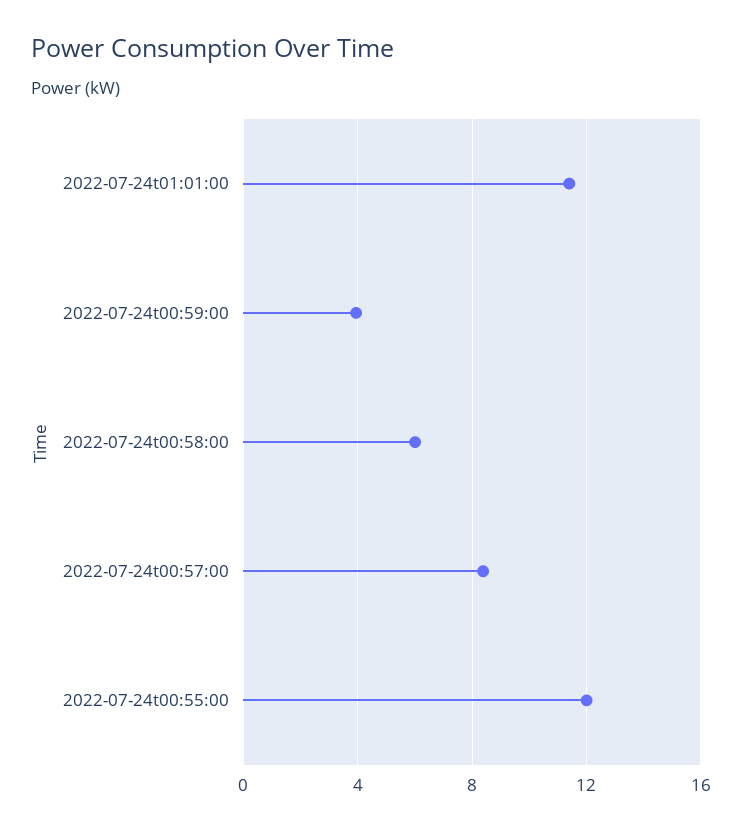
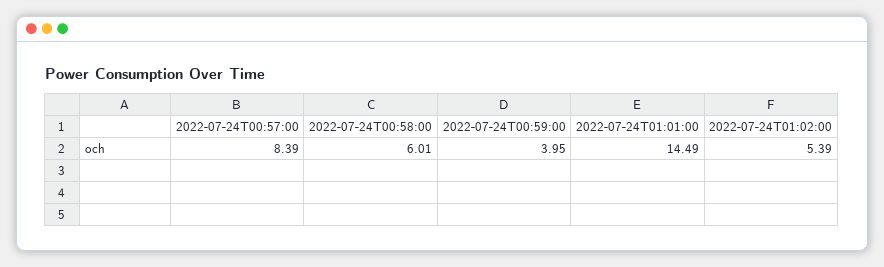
2022-07-24t01:01:00: 11.5 -> 14.49
2022-07-24t00:55:00: 12 -> none
2022-07-24T01:02:00: none -> 5.39

